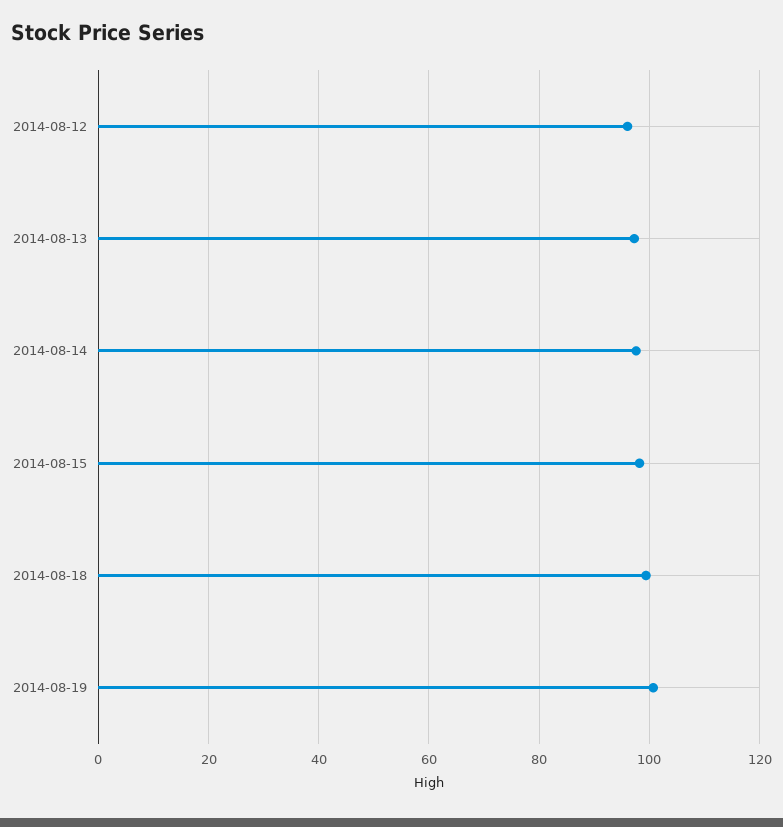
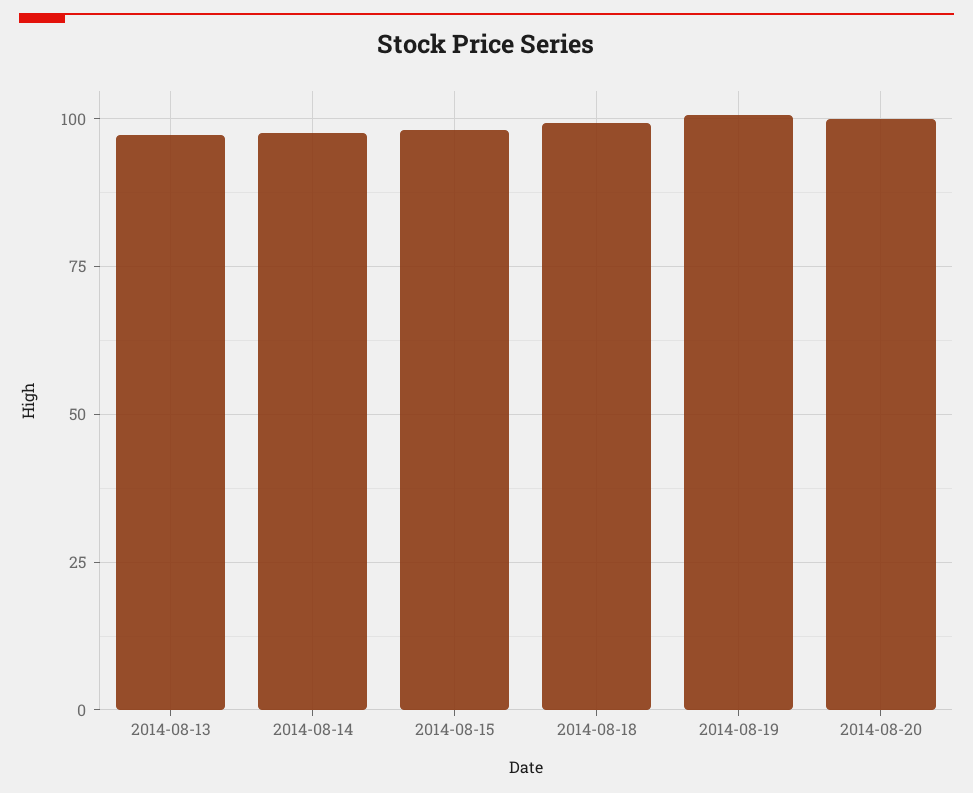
2014-08-12: 96 -> none
2014-08-20: none -> 100

